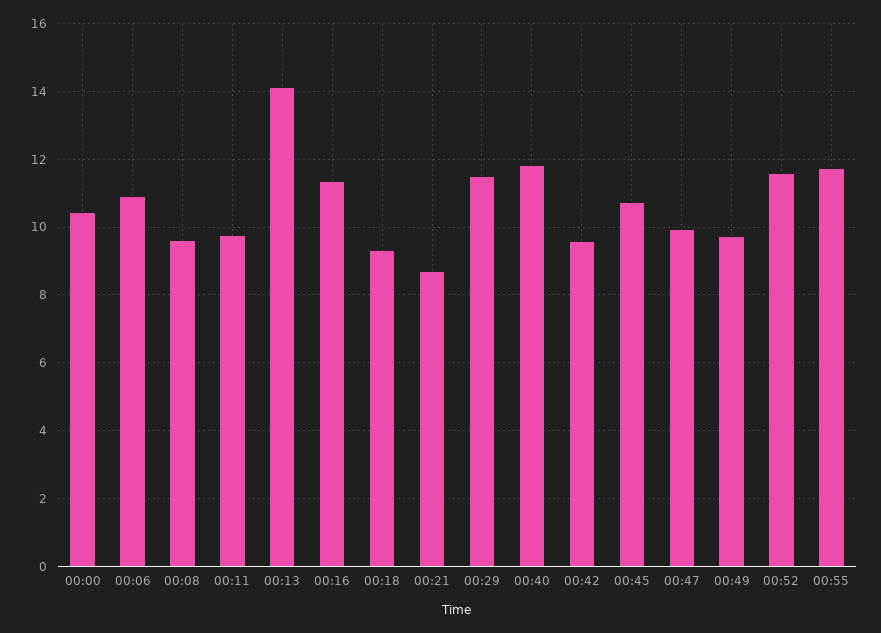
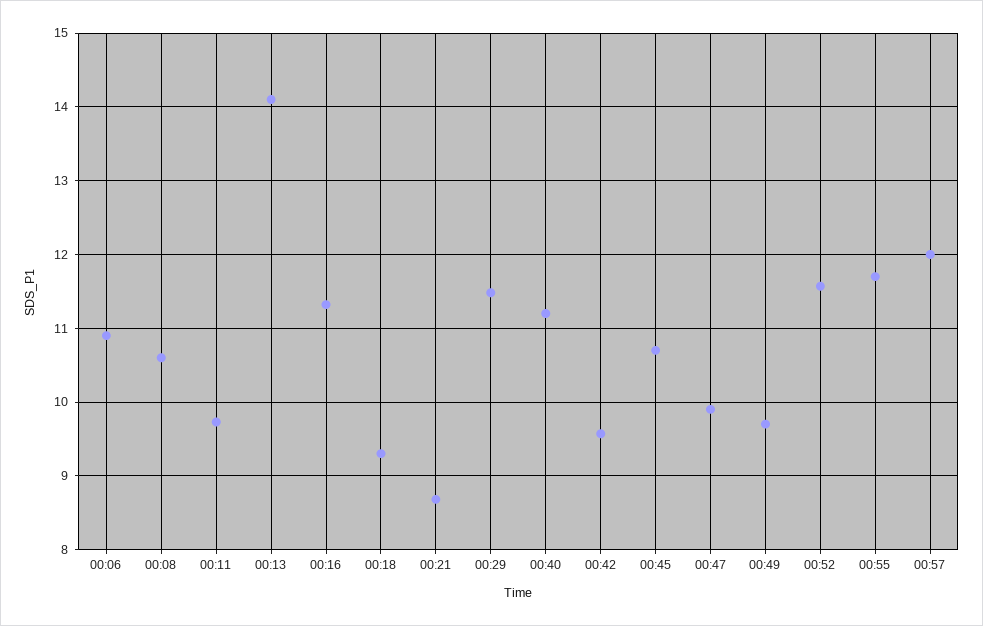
00:00: 10.4 -> none
00:08: 9.6 -> 10.6
00:40: 11.8 -> 11.2
00:57: none -> 12

